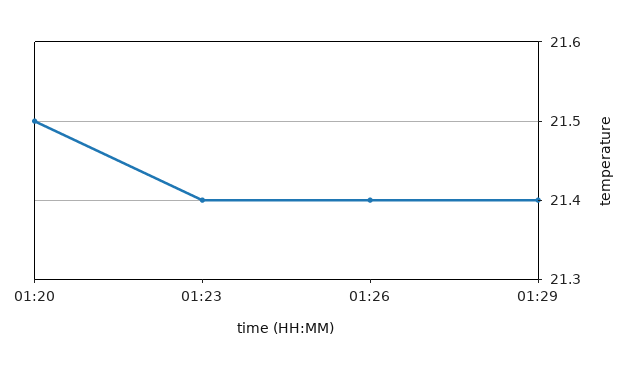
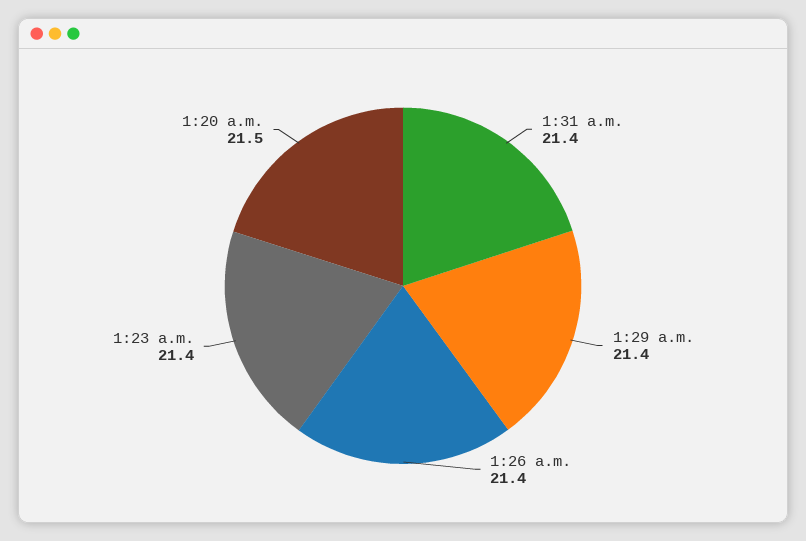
1:31 a.m.: none -> 21.4

